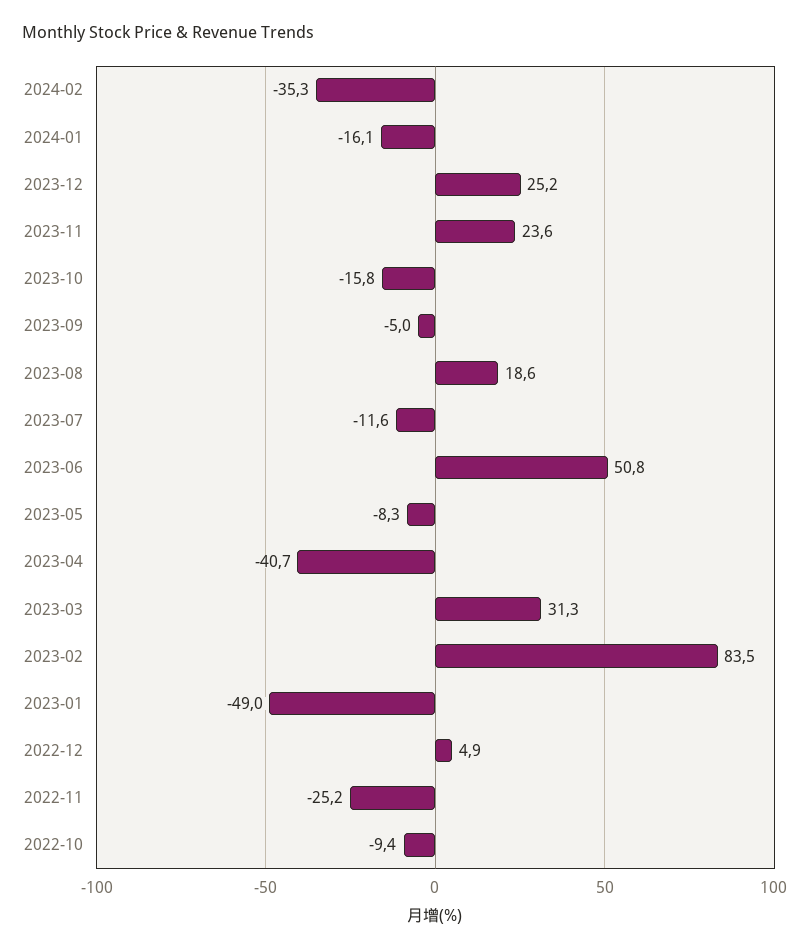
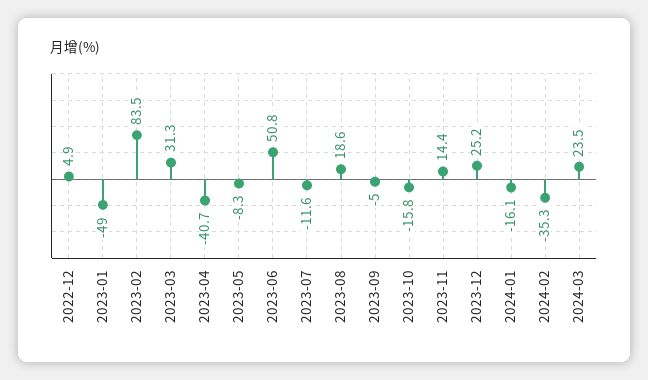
2023-11: 23.6 -> 14.4
2022-11: -25.2 -> none
2022-10: -9.4 -> none
2024-03: none -> 23.5

